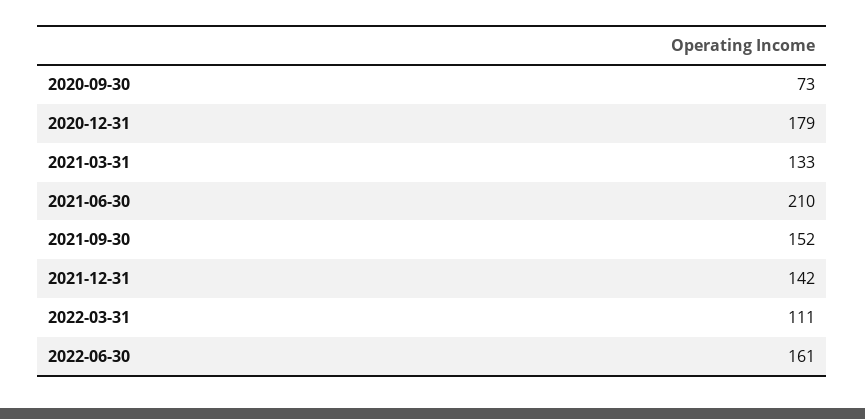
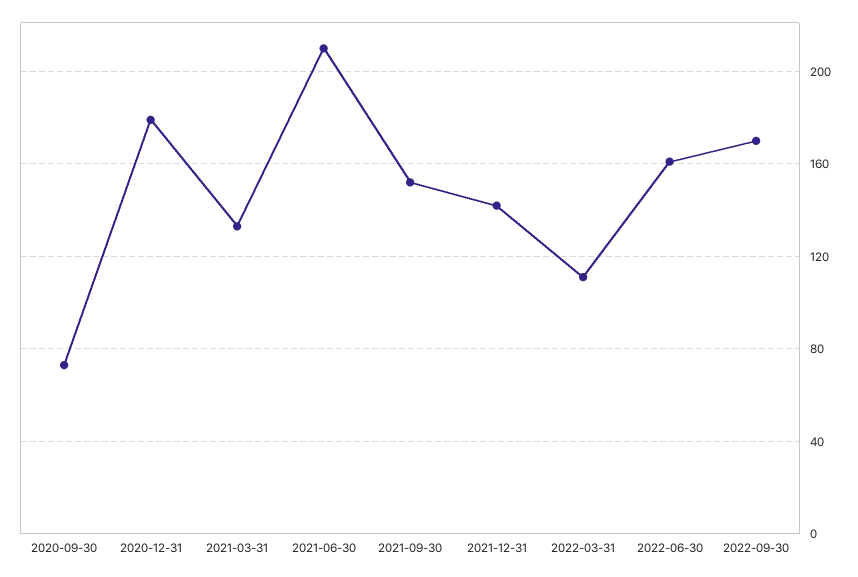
2022-09-30: none -> 170

